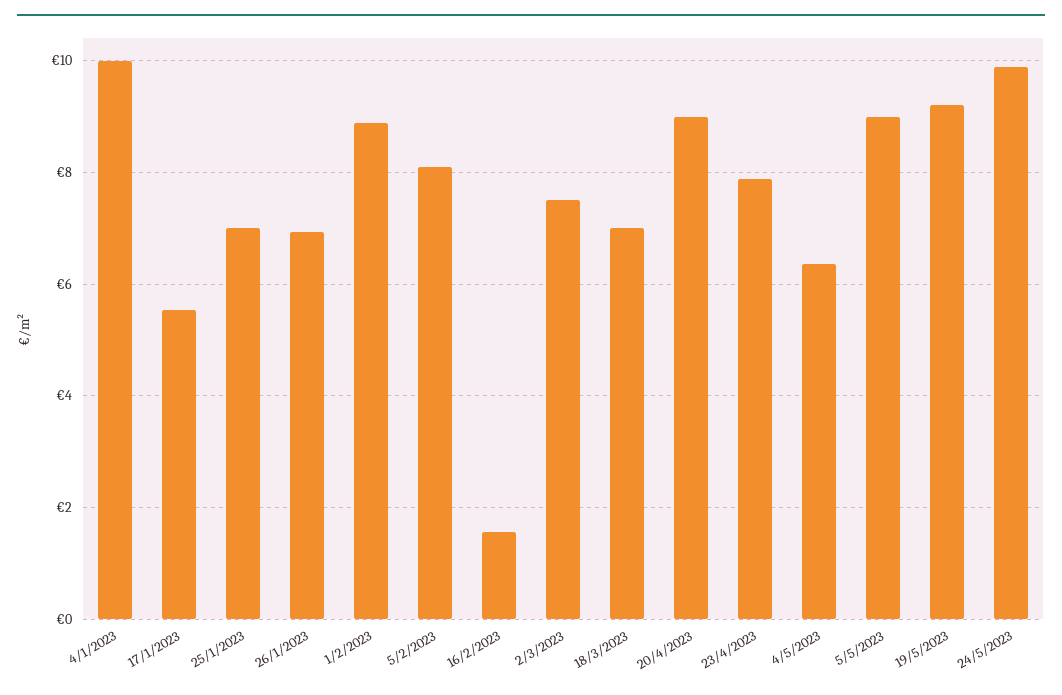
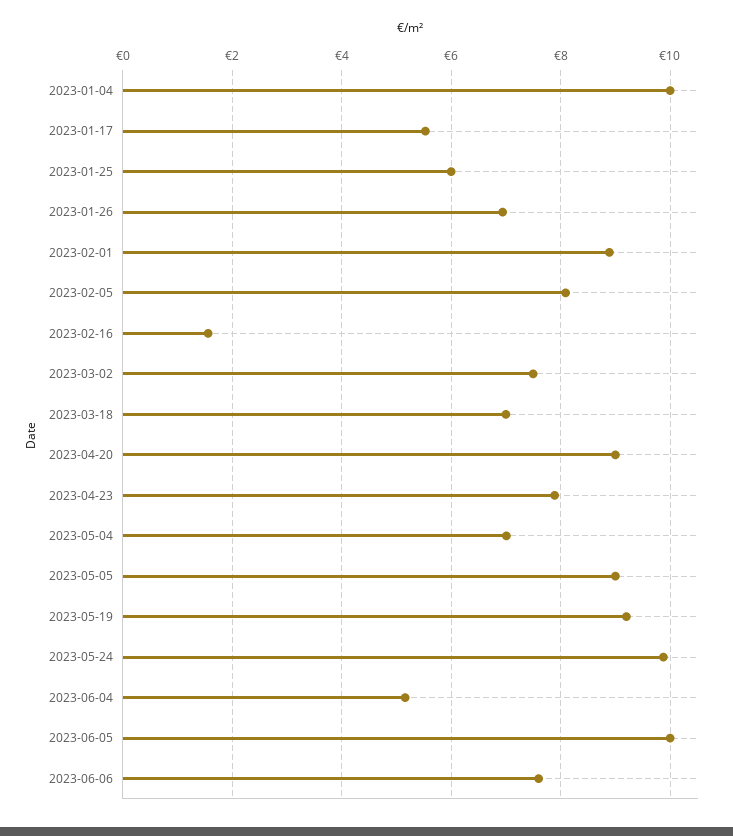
25/1/2023: 7 -> 6
4/5/2023: 6.4 -> 7
2023-06-04: none -> 5.2
2023-06-05: none -> 10
2023-06-06: none -> 7.6

